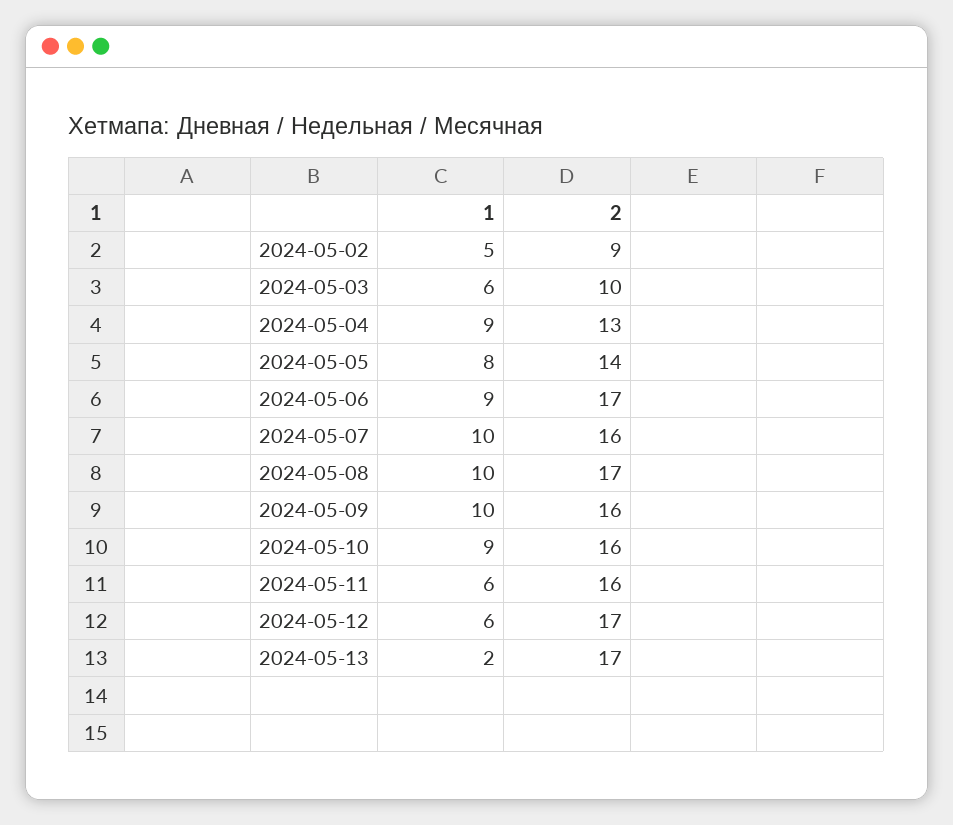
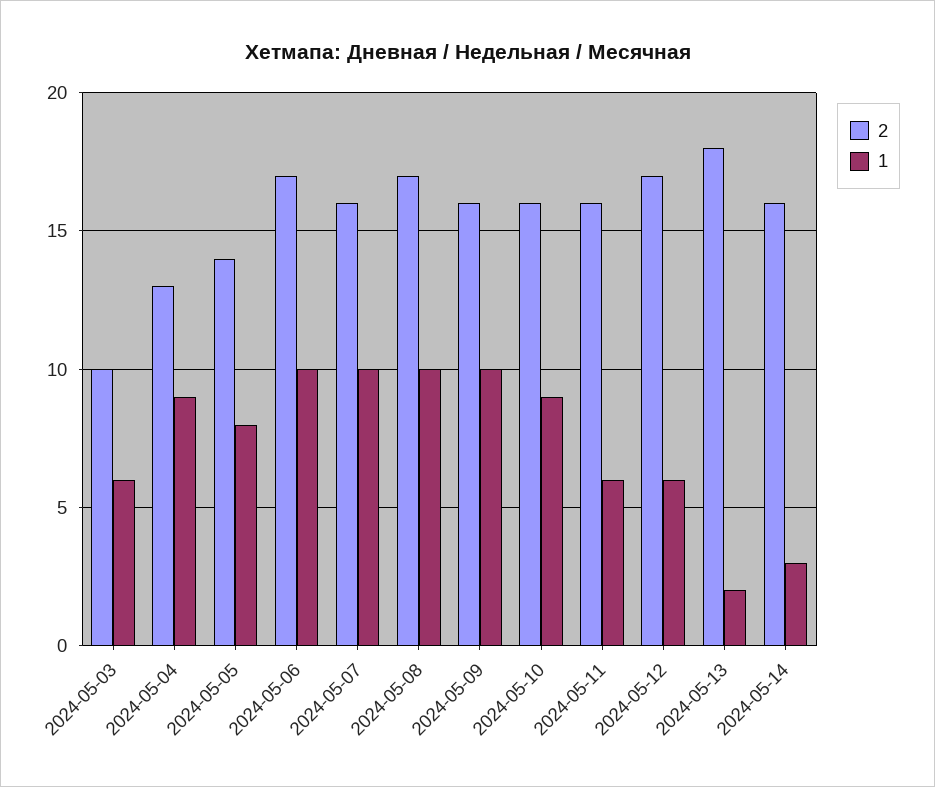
1, 2024-05-02: 5 -> none
2, 2024-05-02: 9 -> none
1, 2024-05-06: 9 -> 10
2, 2024-05-13: 17 -> 18
2, 2024-05-14: none -> 16
1, 2024-05-14: none -> 3

